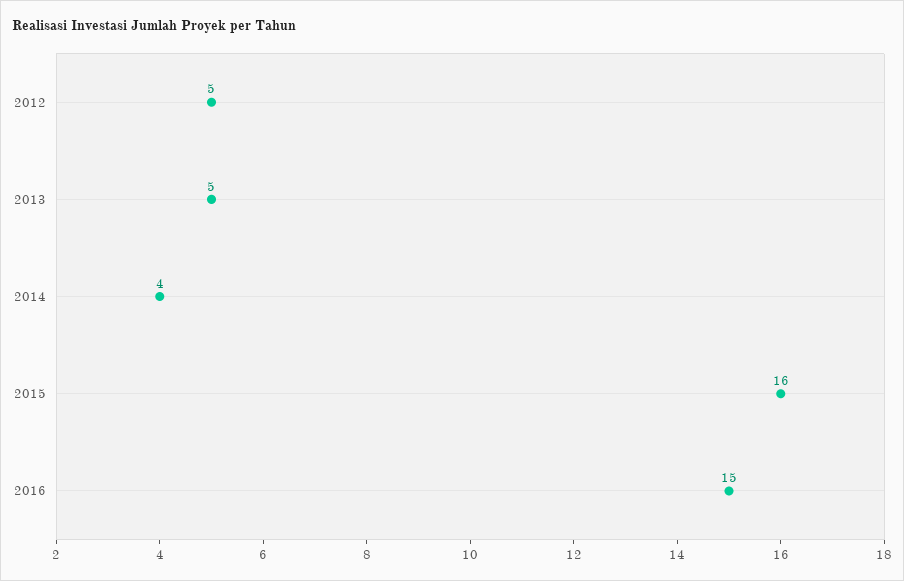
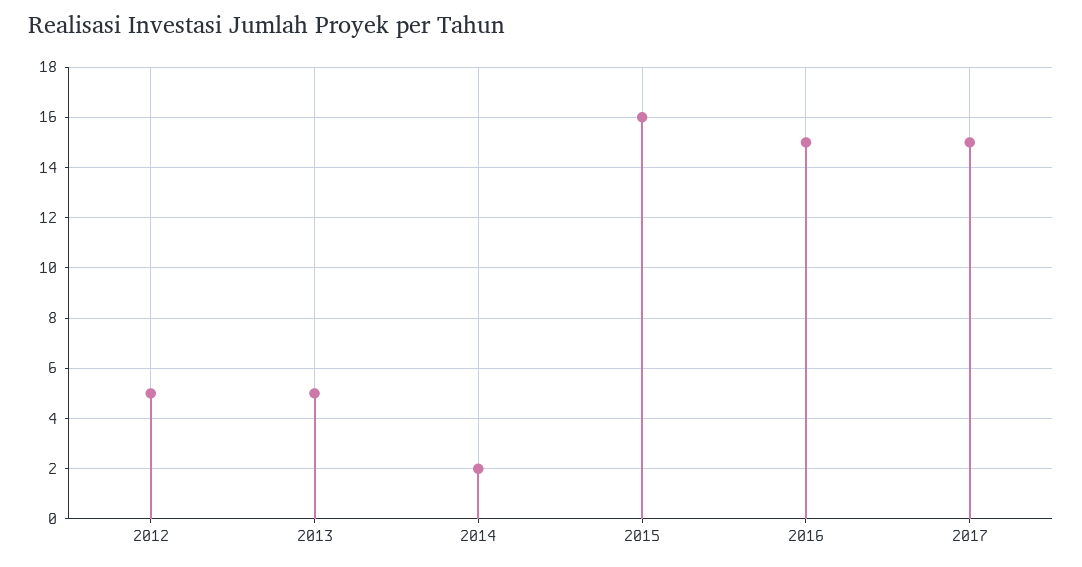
2014: 4 -> 2
2017: none -> 15

